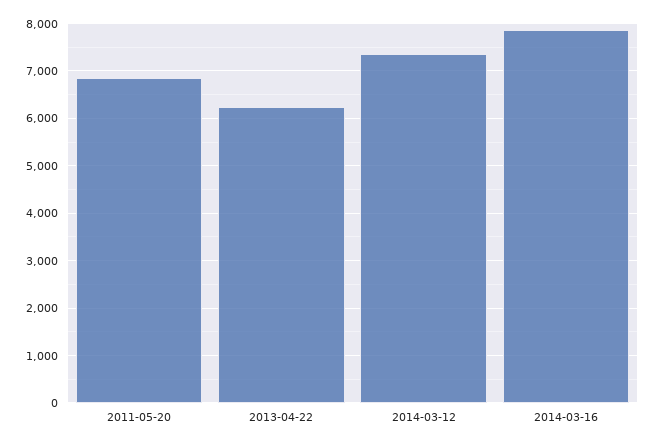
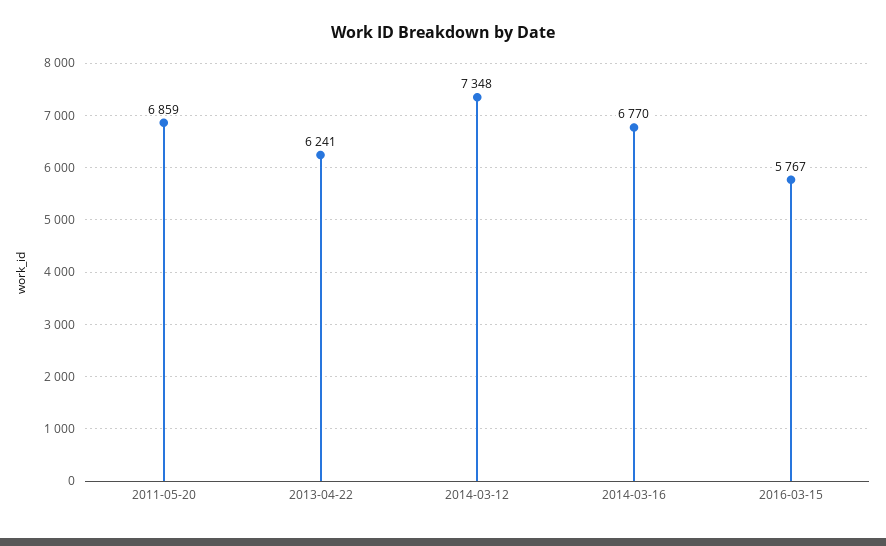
2014-03-16: 7800 -> 6770
2016-03-15: none -> 5767

